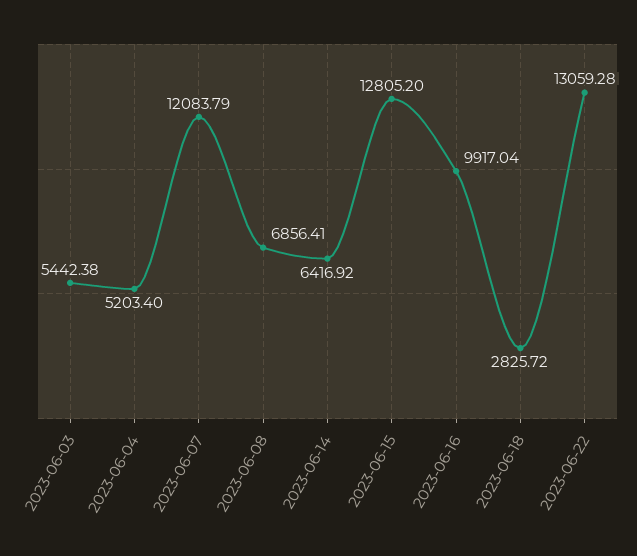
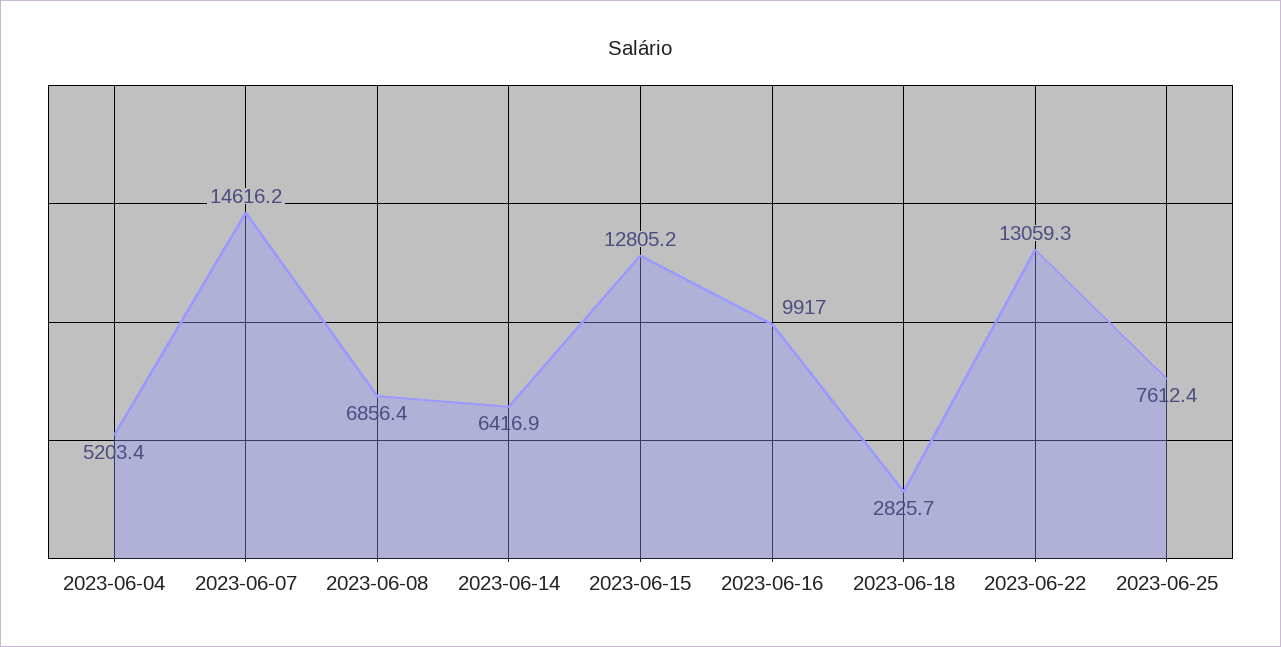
2023-06-03: 5442.38 -> none
2023-06-07: 12083.79 -> 14616.2
2023-06-25: none -> 7612.4

